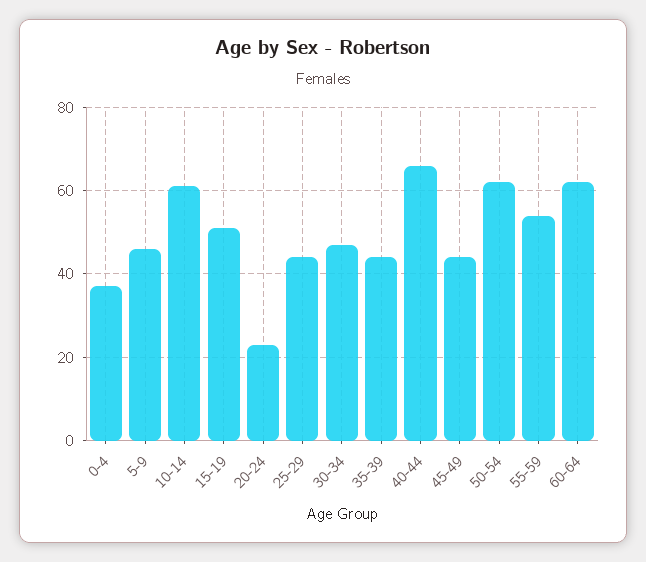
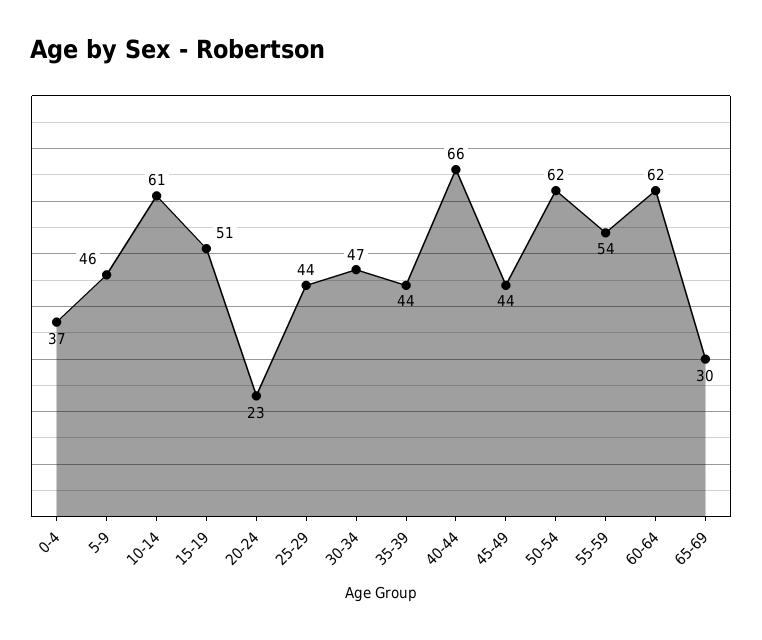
65-69: none -> 30

